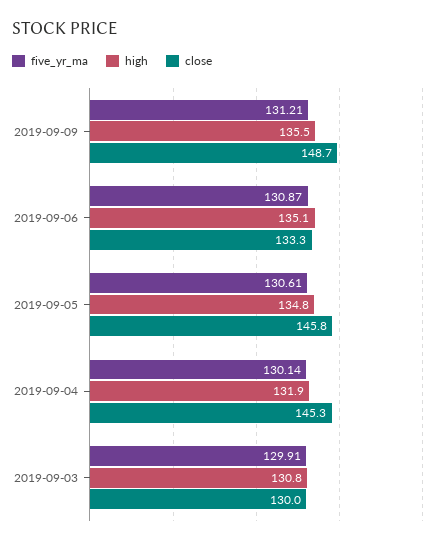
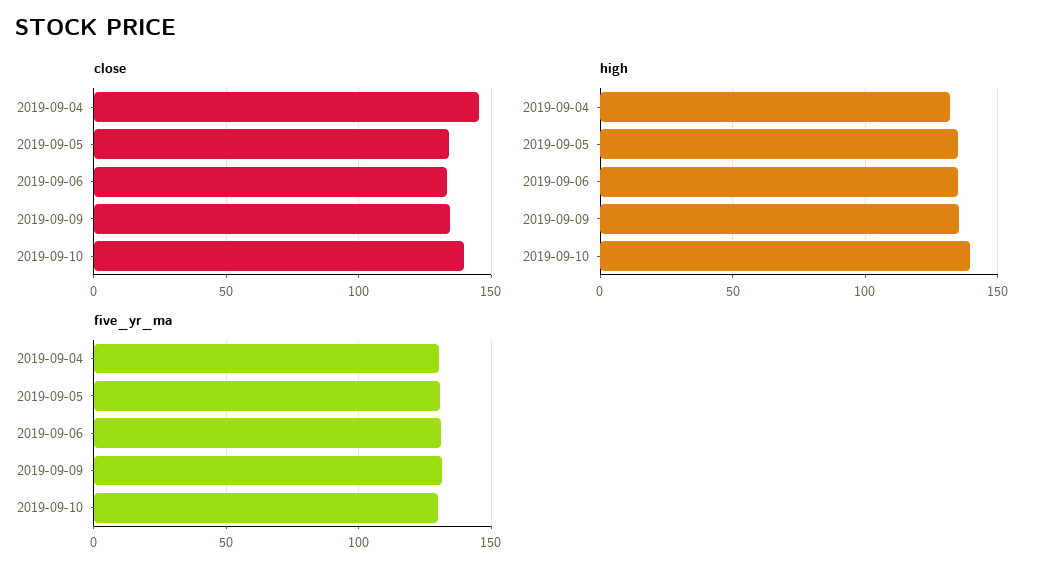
close, 2019-09-09: 148.7 -> 135
close, 2019-09-05: 145.8 -> 135
five_yr_ma, 2019-09-03: 129.91 -> none
high, 2019-09-03: 130.8 -> none
close, 2019-09-03: 130 -> none
close, 2019-09-10: none -> 140
high, 2019-09-10: none -> 140
five_yr_ma, 2019-09-10: none -> 130

